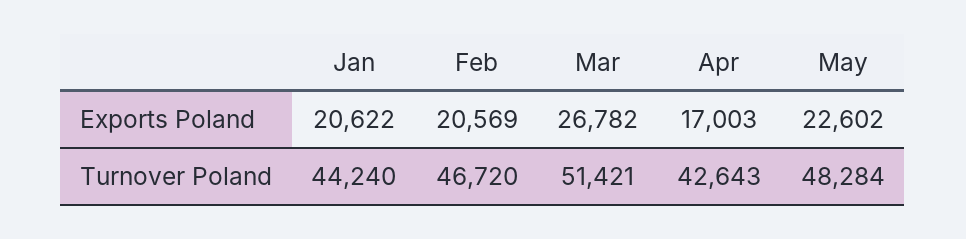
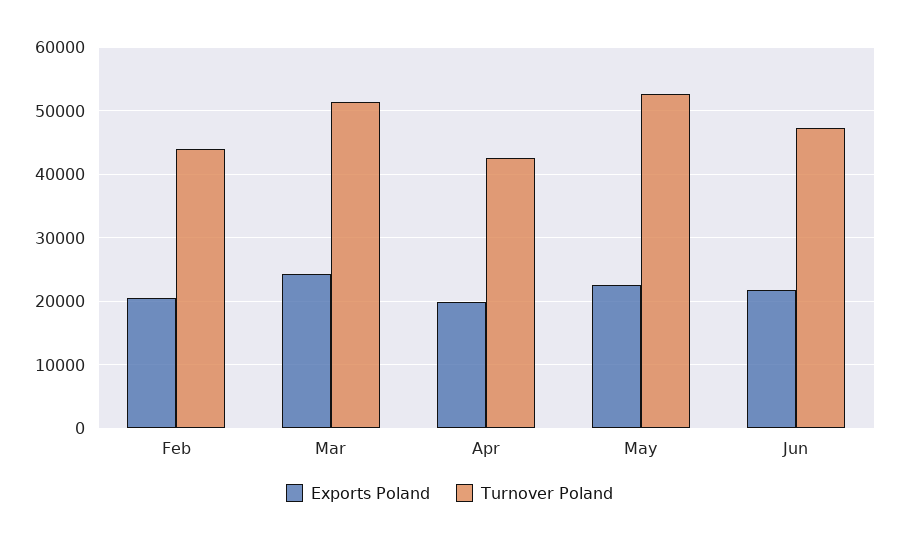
Exports Poland, Jan: 20622 -> none
Exports Poland, Mar: 26782 -> 24000
Exports Poland, Apr: 17003 -> 20000
Turnover Poland, Jan: 44240 -> none
Turnover Poland, Feb: 46720 -> 44000
Turnover Poland, May: 48284 -> 53000
Exports Poland, Jun: none -> 22000
Turnover Poland, Jun: none -> 47000

